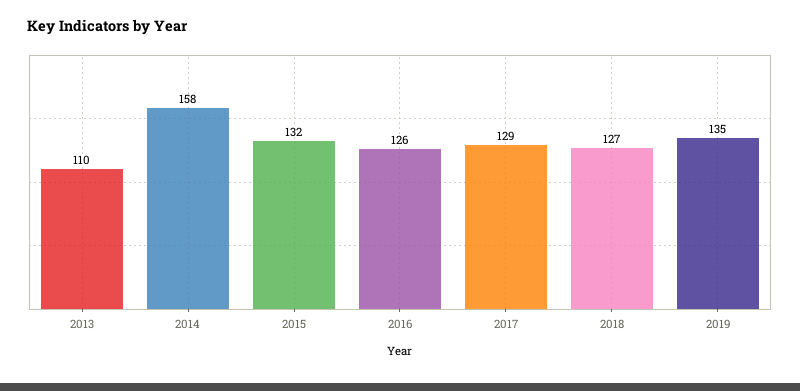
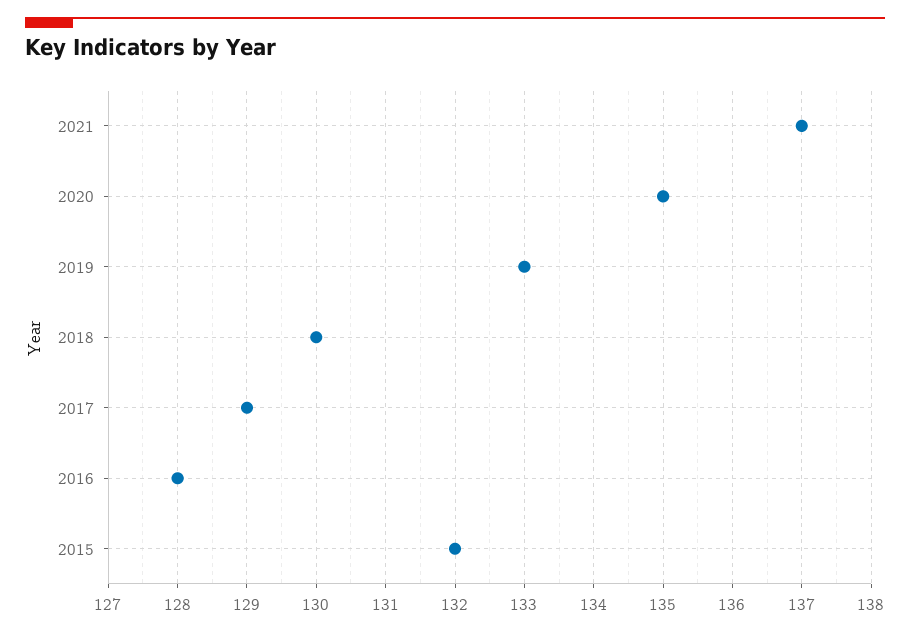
2013: 110 -> none
2014: 158 -> none
2016: 126 -> 128
2018: 127 -> 130
2019: 135 -> 133
2021: none -> 137
2020: none -> 135

